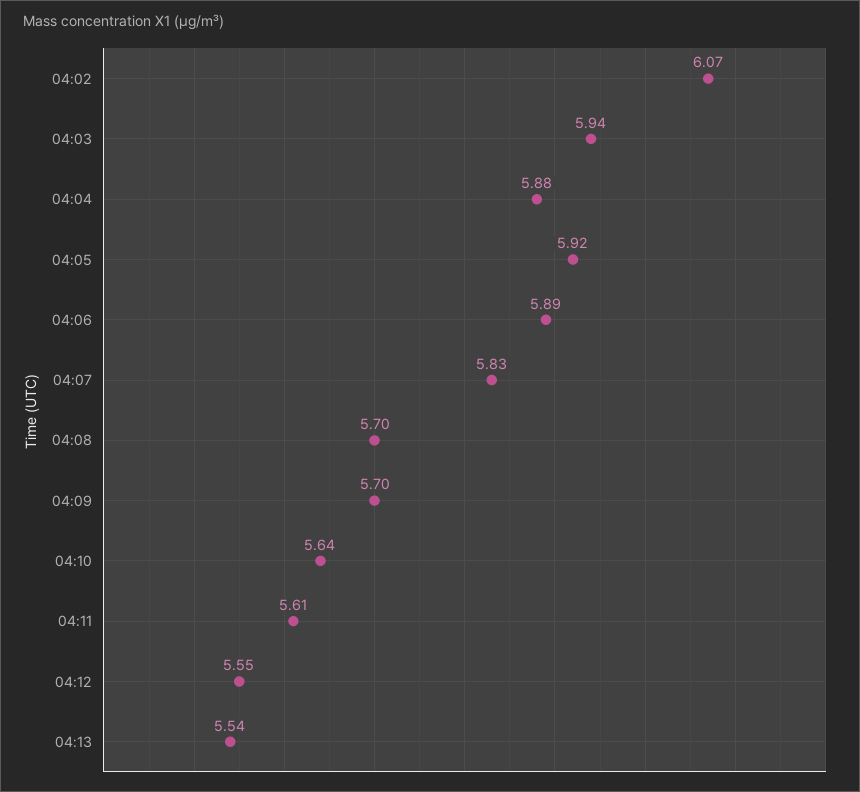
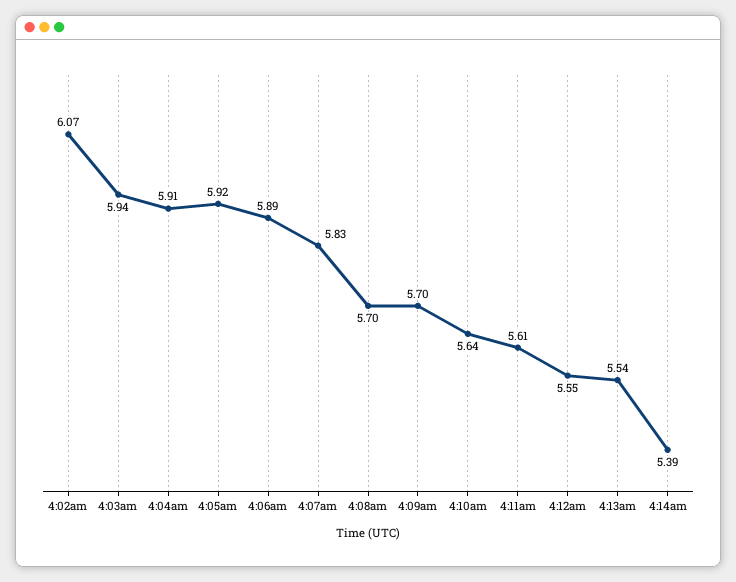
04:04: 5.88 -> 5.91
4:14am: none -> 5.39

